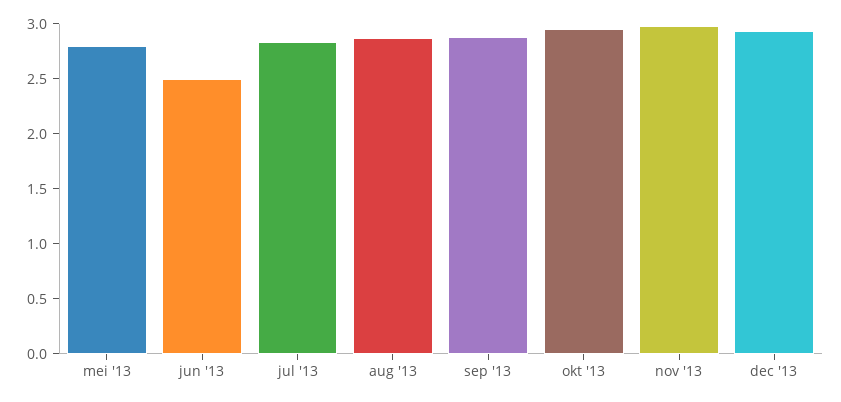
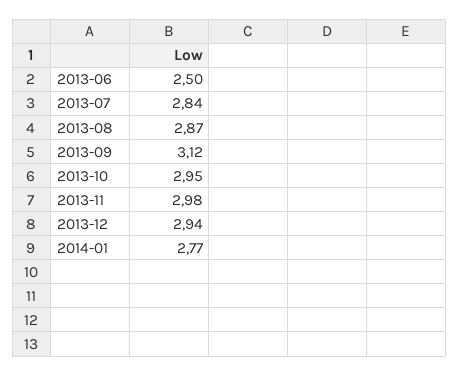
mei '13: 2.8 -> none
sep '13: 2.9 -> 3.12
2014-01: none -> 2.77

